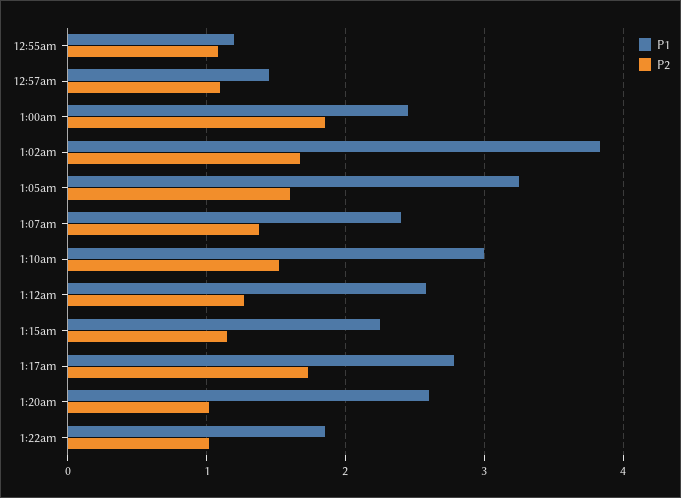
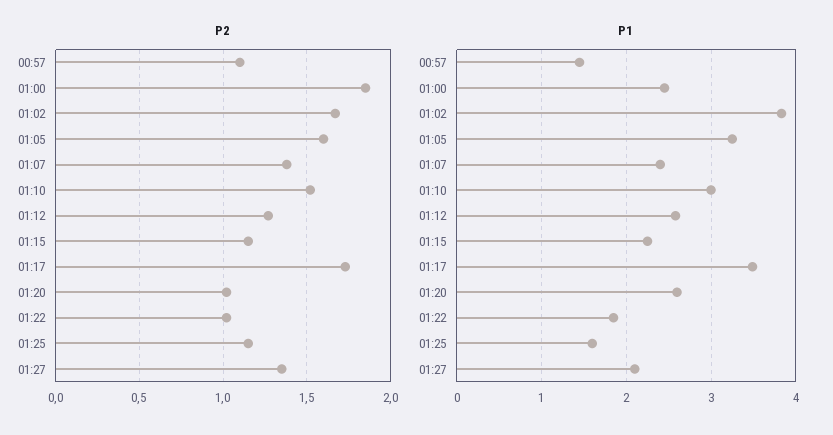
P1, 12:55am: 1.2 -> none
P2, 12:55am: 1.1 -> none
P1, 1:17am: 2.8 -> 3.5
P2, 01:25: none -> 1.15
P2, 01:27: none -> 1.35
P1, 01:25: none -> 1.6
P1, 01:27: none -> 2.1

